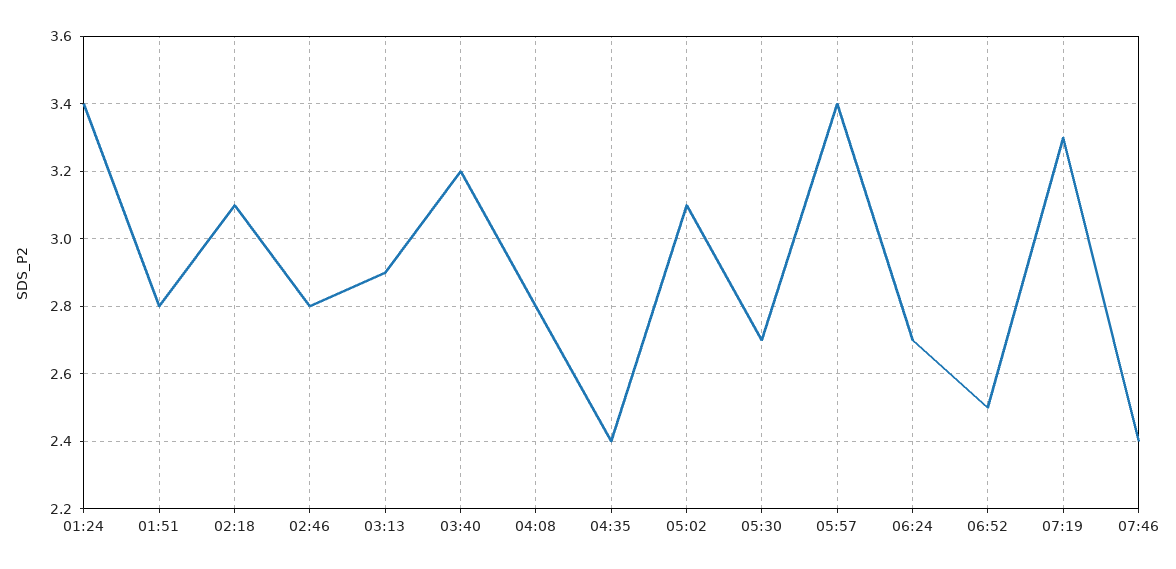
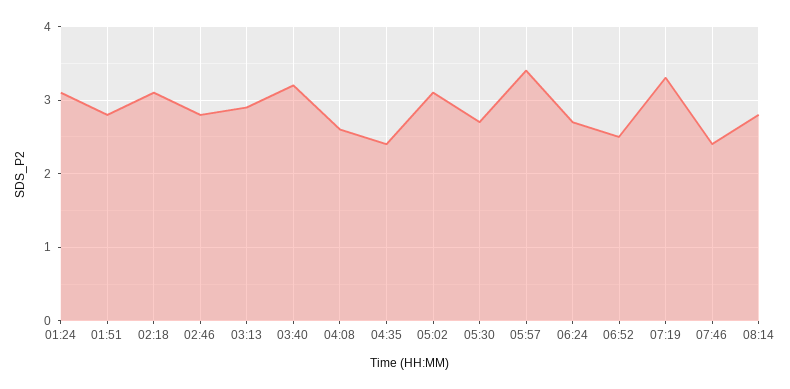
01:24: 3.4 -> 3.1
04:08: 2.8 -> 2.6
08:14: none -> 2.8

